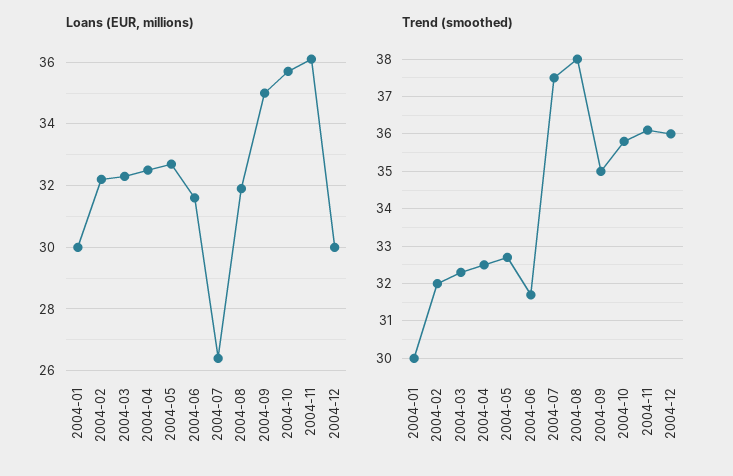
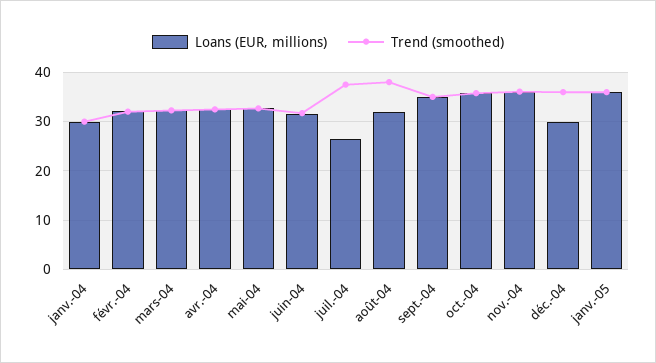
Loans (EUR, millions), janv.-05: none -> 36
Trend (smoothed), janv.-05: none -> 36

